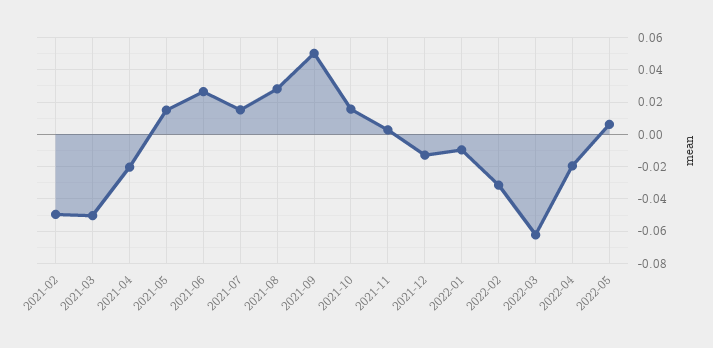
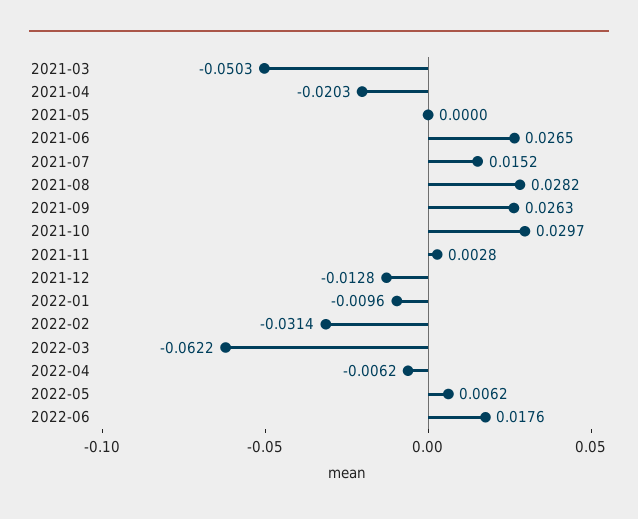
2021-02: -0.05 -> none
2021-05: 0.015 -> 0
2021-09: 0.05 -> 0.0263
2021-10: 0.015 -> 0.0297
2022-04: -0.02 -> -0.0062
2022-06: none -> 0.0176

